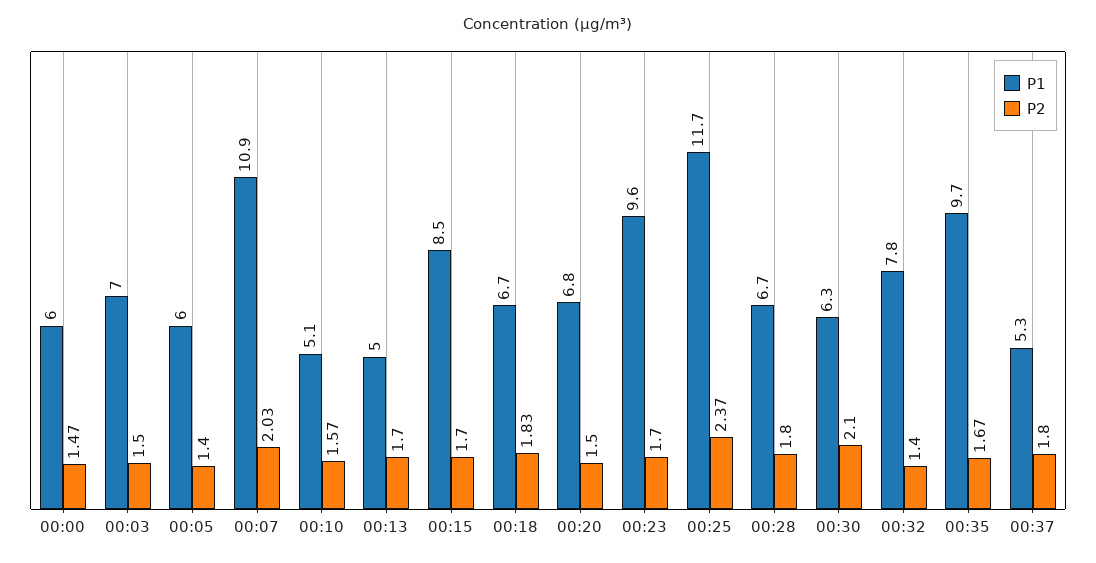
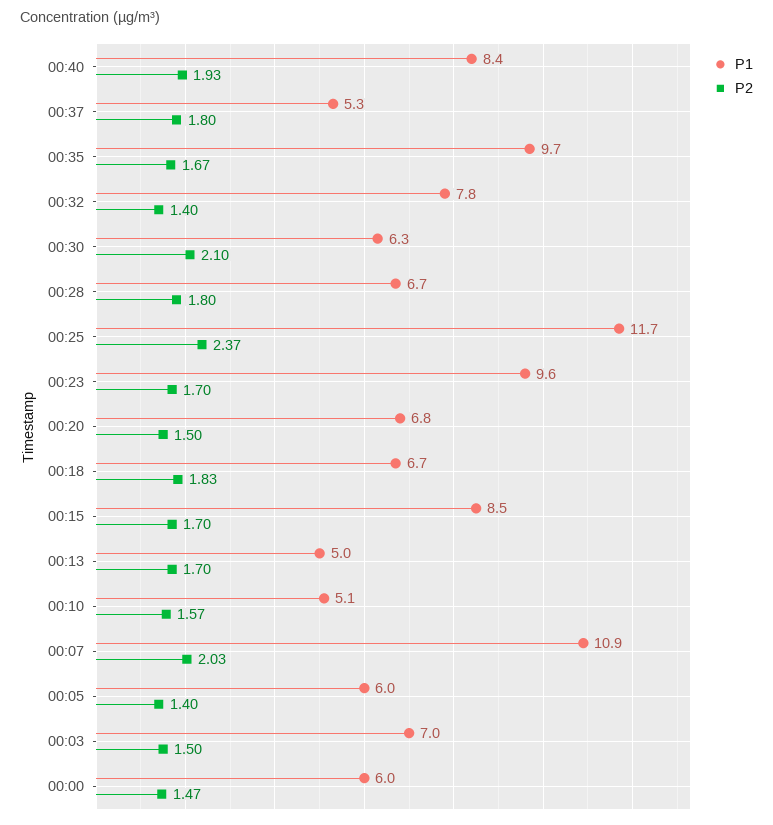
P1, 00:40: none -> 8.4
P2, 00:40: none -> 1.93

